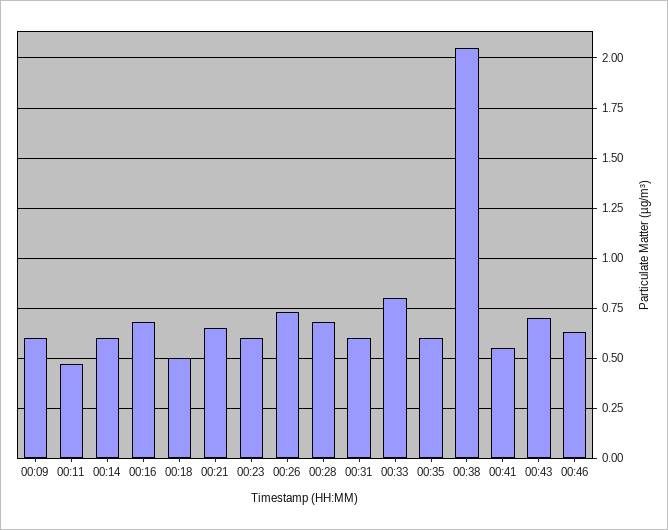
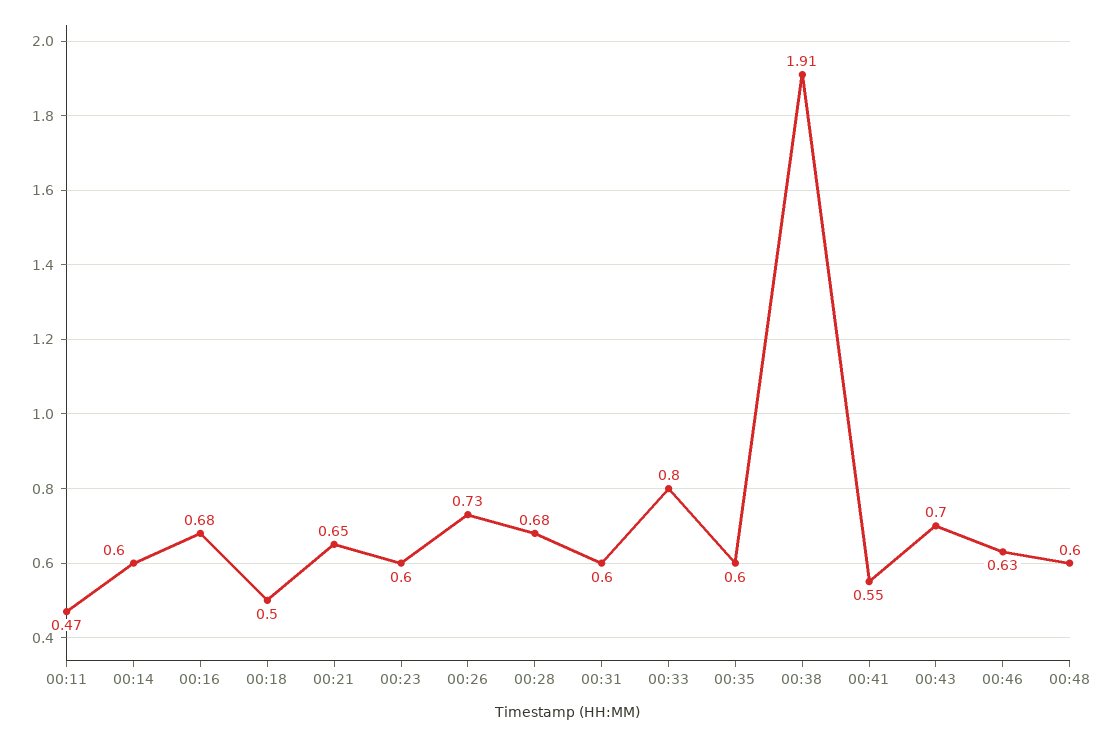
00:09: 0.6 -> none
00:38: 2.05 -> 1.91
00:48: none -> 0.6

